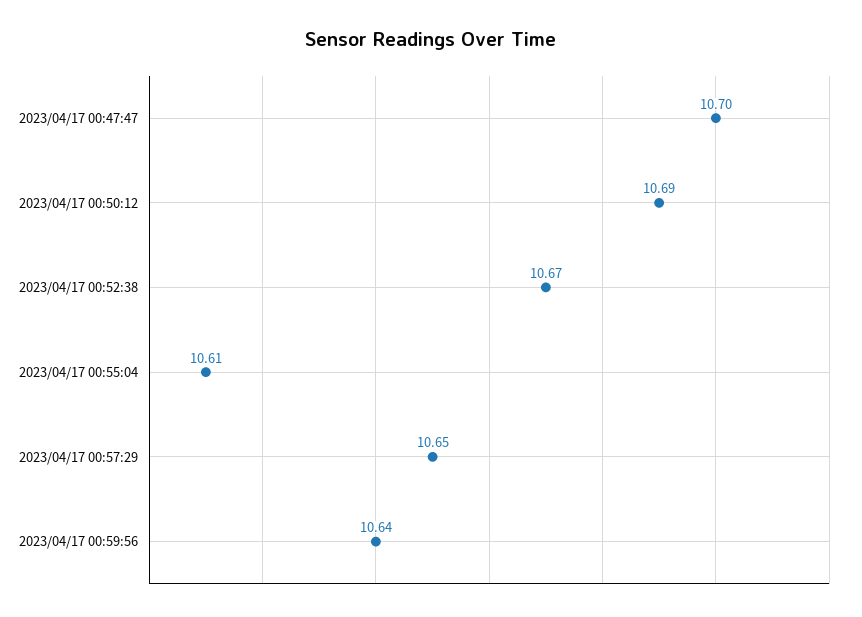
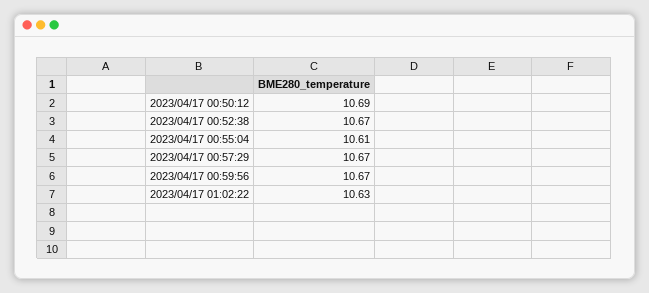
2023/04/17 00:47:47: 10.7 -> none
2023/04/17 00:57:29: 10.65 -> 10.67
2023/04/17 00:59:56: 10.64 -> 10.67
2023/04/17 01:02:22: none -> 10.63

